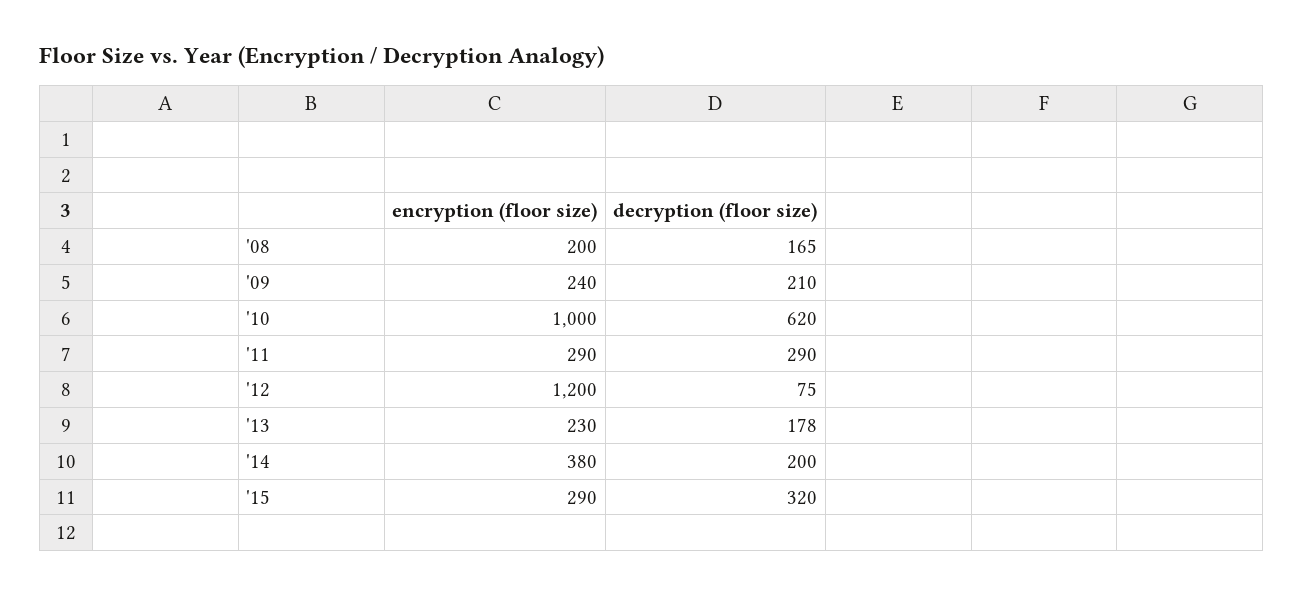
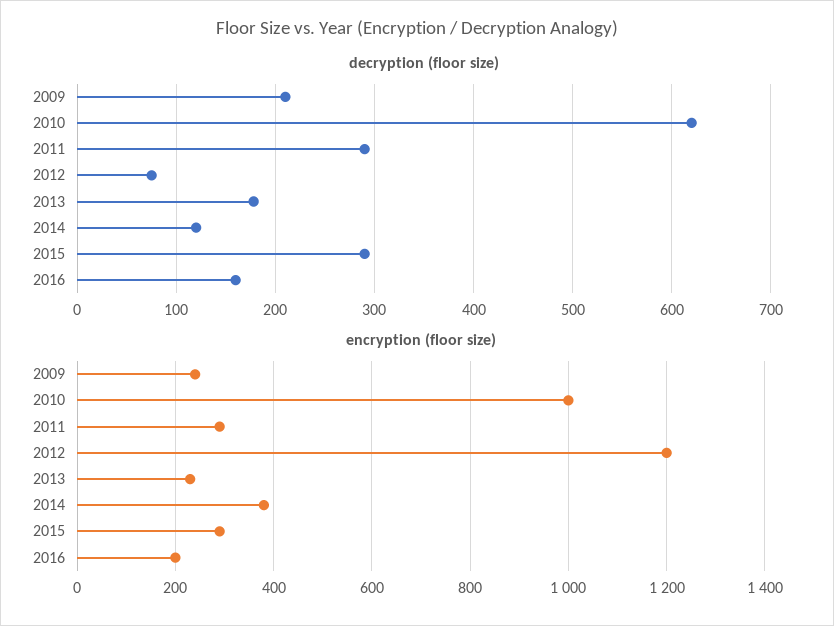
encryption (floor size), '08: 200 -> none
decryption (floor size), '08: 165 -> none
decryption (floor size), '14: 200 -> 120
decryption (floor size), '15: 320 -> 290
decryption (floor size), 2016: none -> 160
encryption (floor size), 2016: none -> 200

